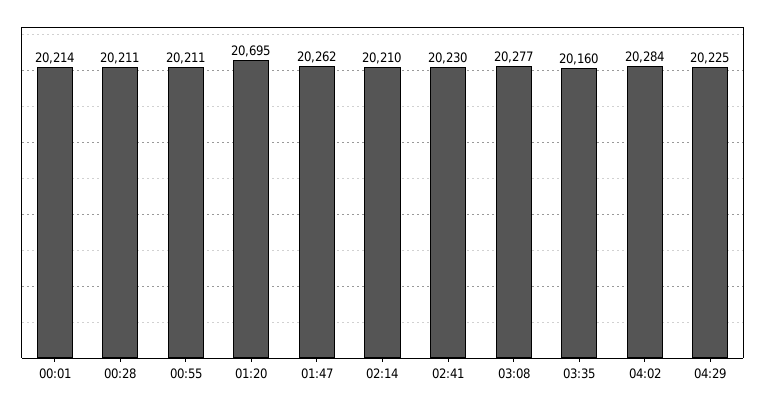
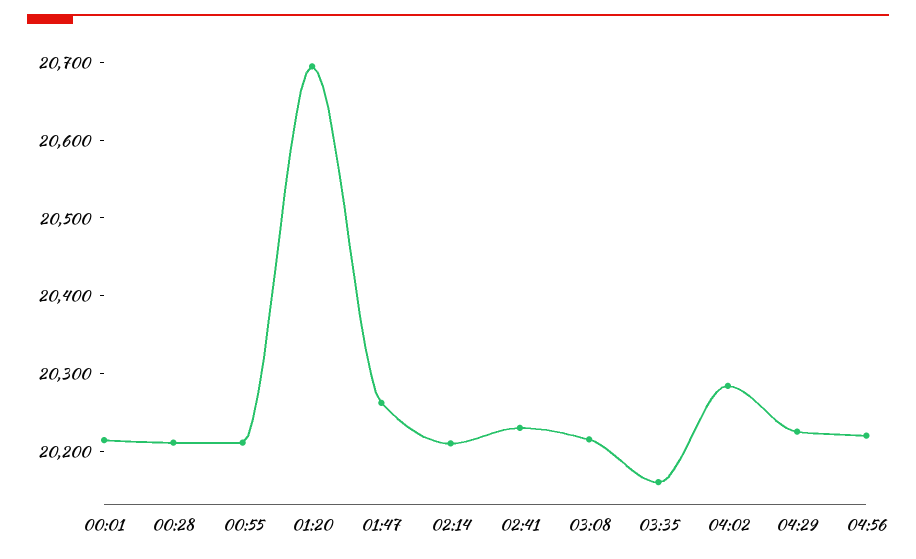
03:08: 20277 -> 20220
04:56: none -> 20220

